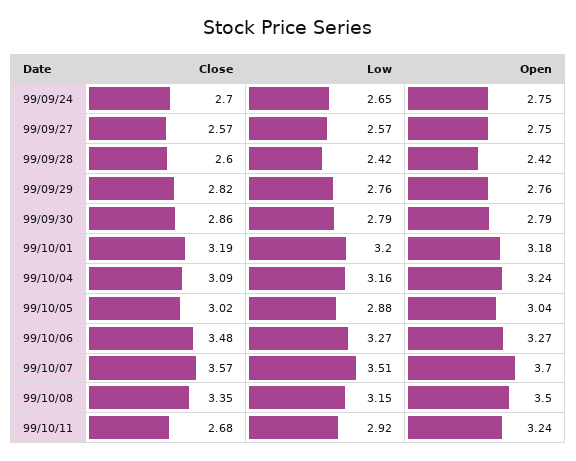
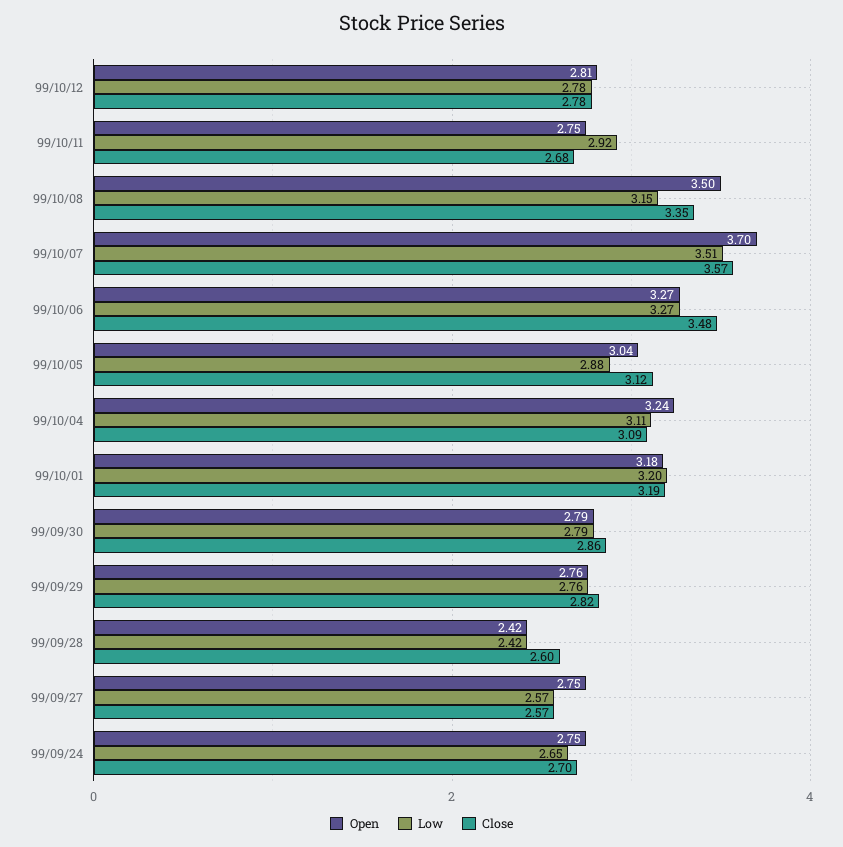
Low, 99/10/04: 3.16 -> 3.11
Close, 99/10/05: 3.02 -> 3.12
Open, 99/10/11: 3.24 -> 2.75
Open, 99/10/12: none -> 2.81
Low, 99/10/12: none -> 2.78
Close, 99/10/12: none -> 2.78

